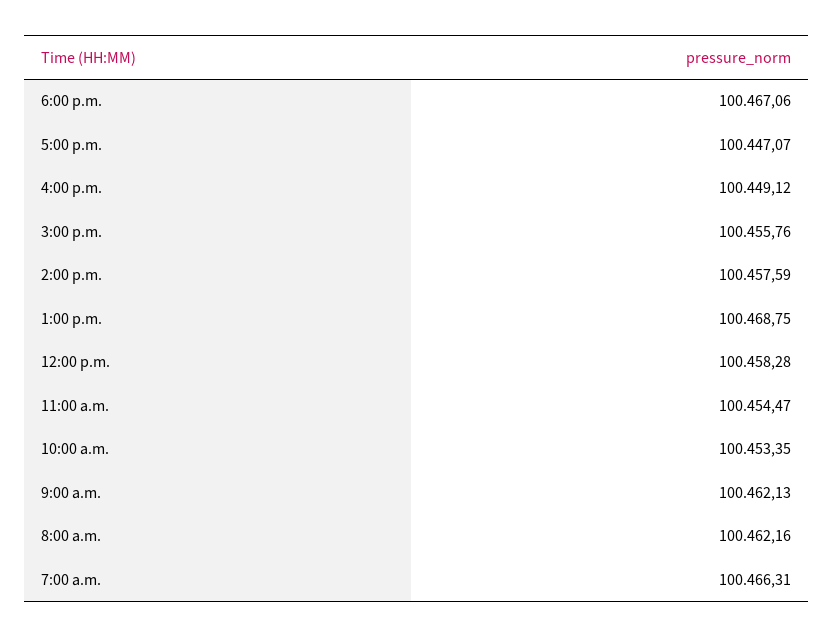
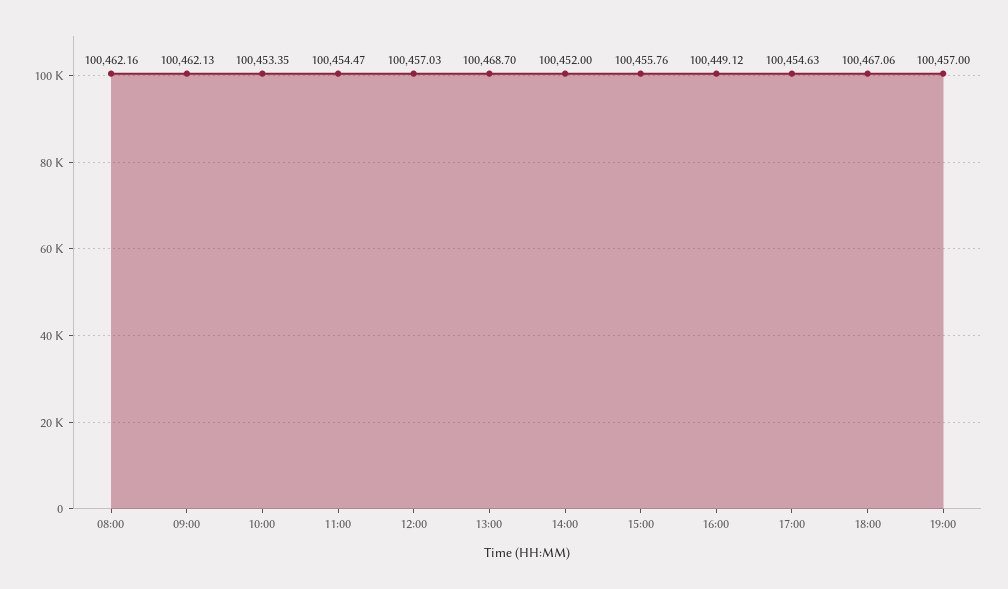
5:00 p.m.: 100447.07 -> 100454.63
2:00 p.m.: 100457.59 -> 100452
1:00 p.m.: 100468.75 -> 100468.7
12:00 p.m.: 100458.28 -> 100457.03
7:00 a.m.: 100466.31 -> none
19:00: none -> 100457

